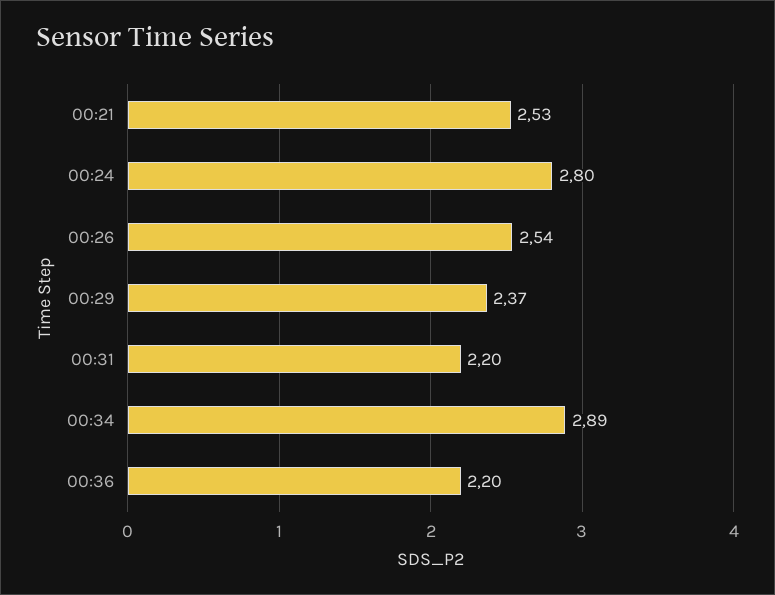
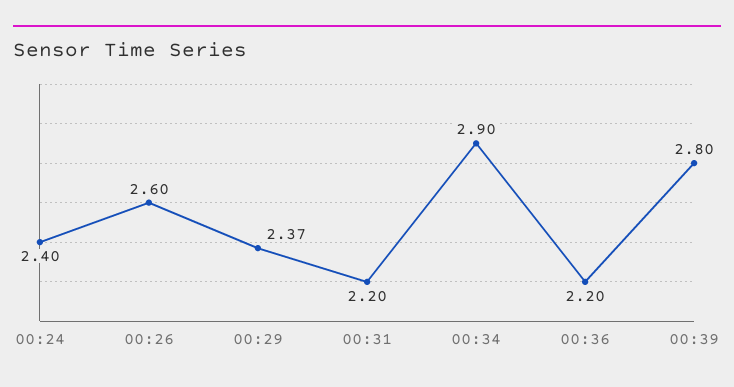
00:21: 2.53 -> none
00:24: 2.8 -> 2.4
00:26: 2.54 -> 2.6
00:34: 2.89 -> 2.9
00:39: none -> 2.8

